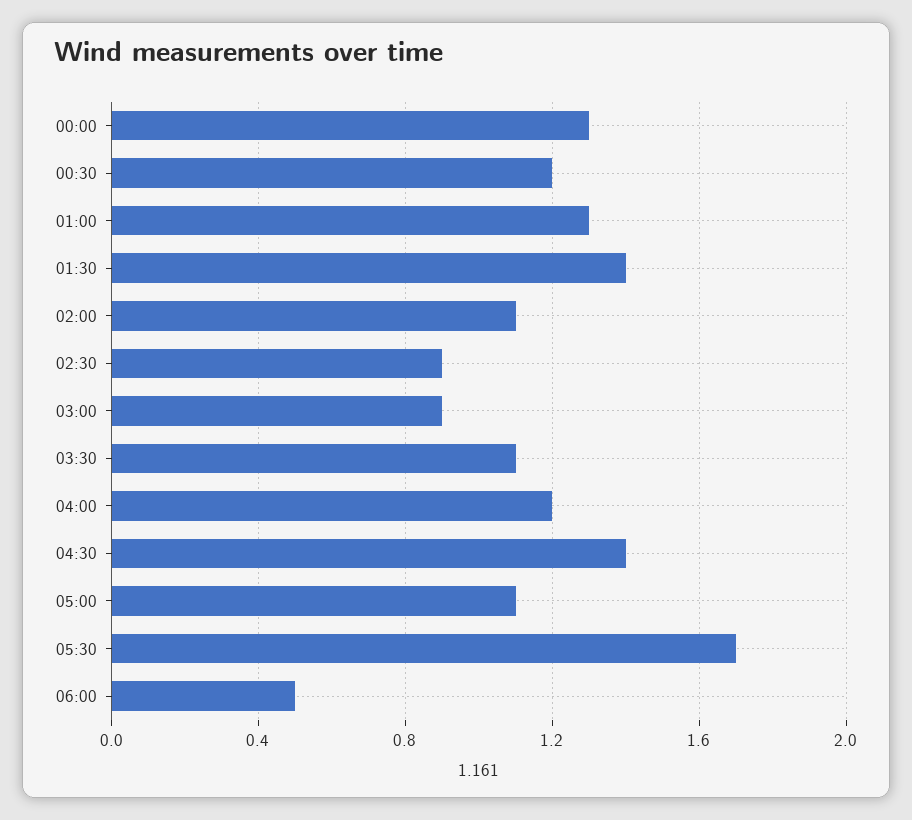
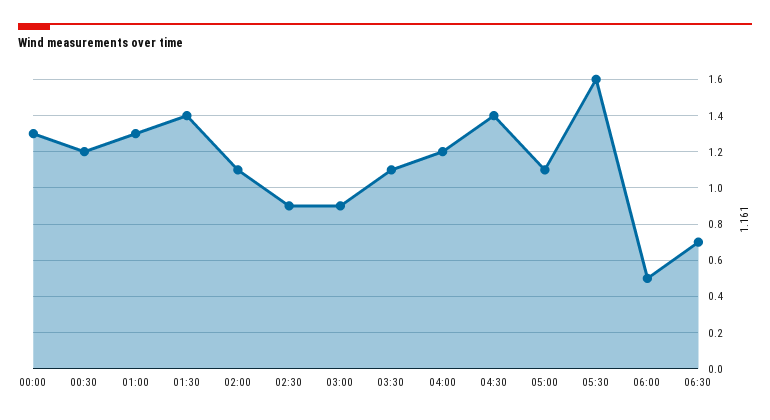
05:30: 1.7 -> 1.6
06:30: none -> 0.7

